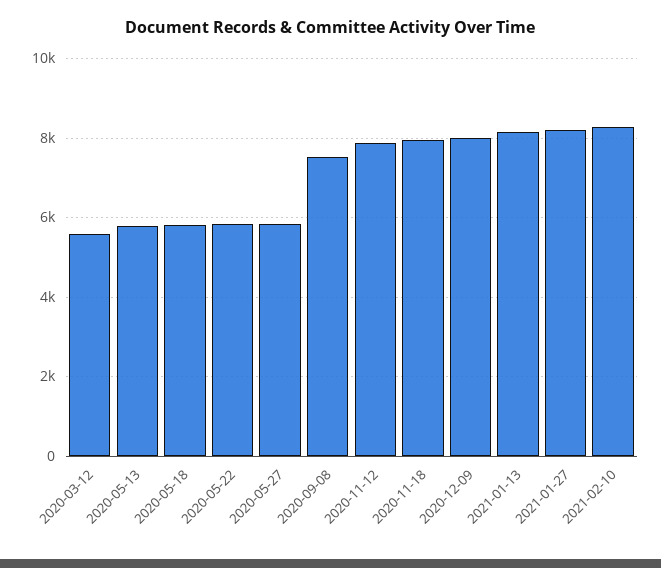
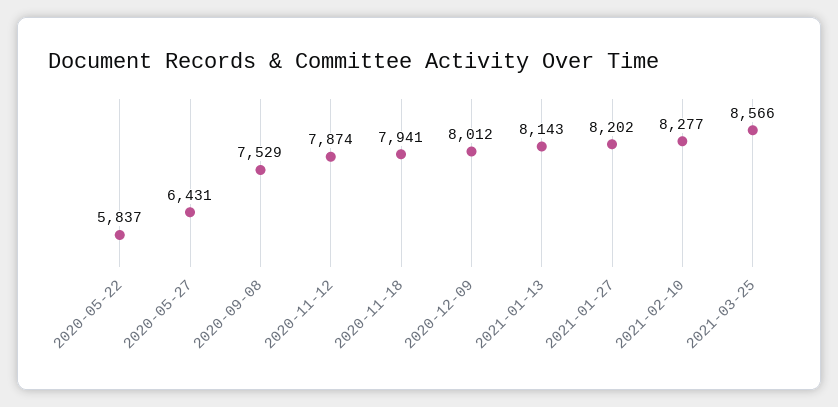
2020-03-12: 5600 -> none
2020-05-13: 5800 -> none
2020-05-18: 5800 -> none
2020-05-27: 5800 -> 6431
2021-03-25: none -> 8566

